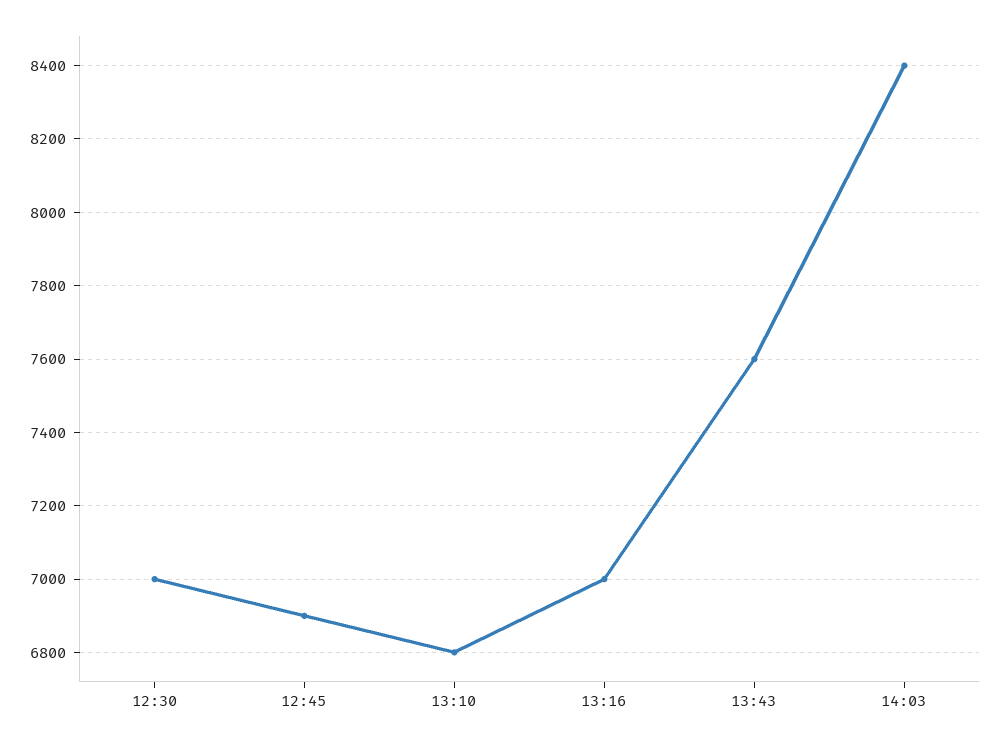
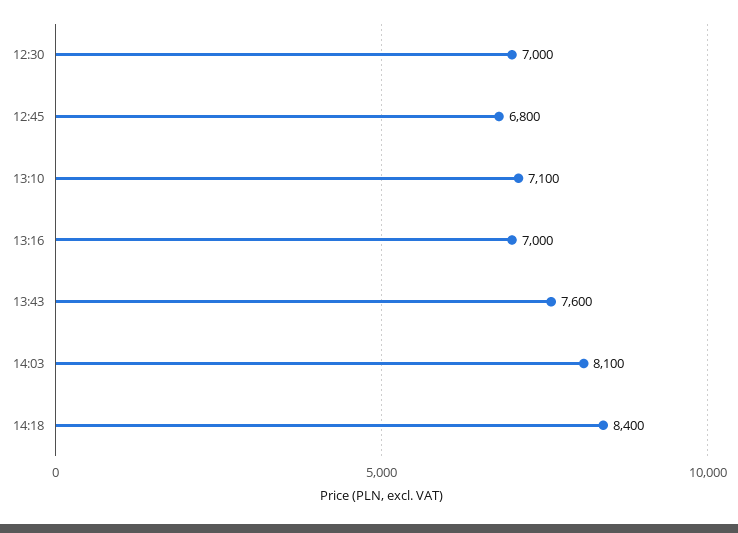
12:45: 6900 -> 6800
13:10: 6800 -> 7100
14:03: 8400 -> 8100
14:18: none -> 8400

